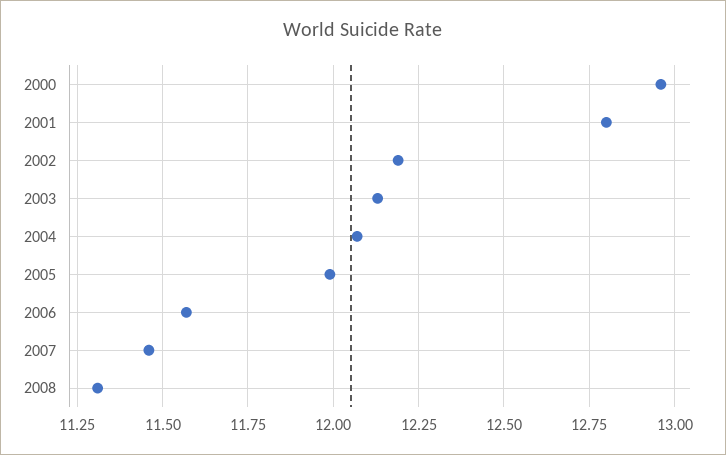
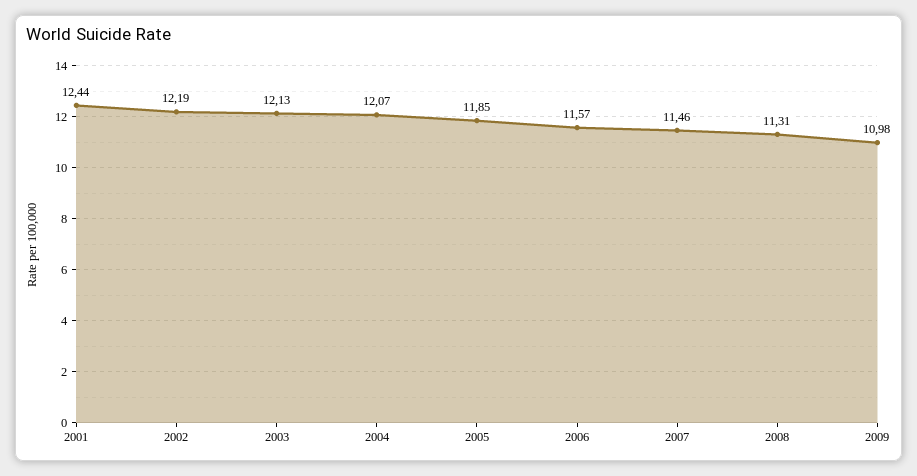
2000: 12.95 -> none
2001: 12.8 -> 12.44
2005: 12 -> 11.85
2009: none -> 10.98

